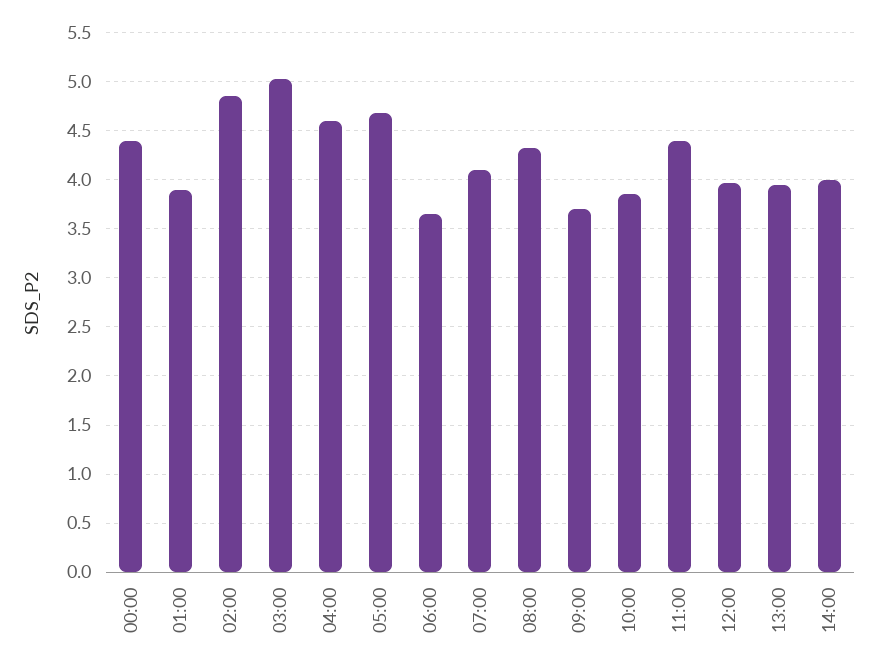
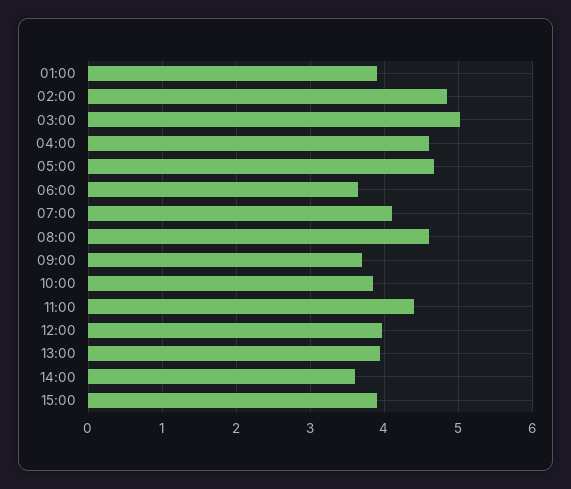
00:00: 4.4 -> none
08:00: 4.3 -> 4.6
14:00: 4 -> 3.6
15:00: none -> 3.9

